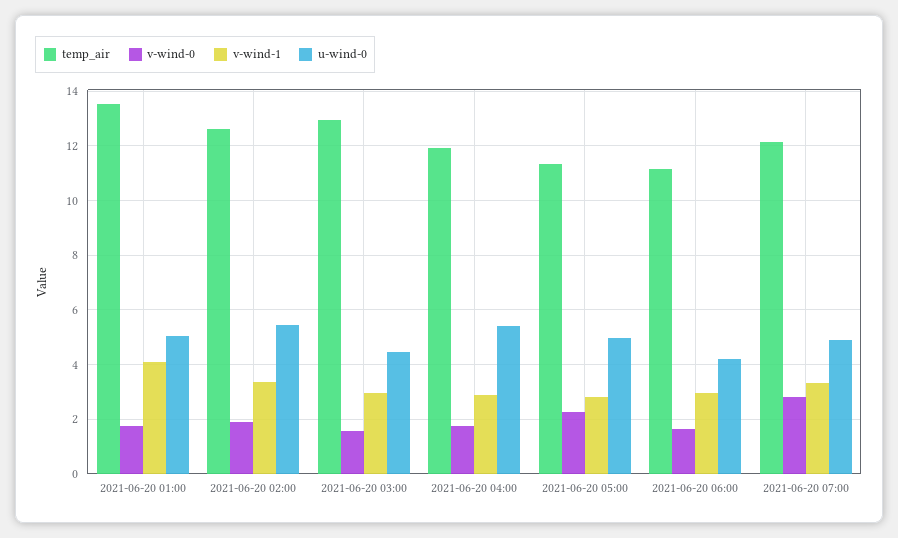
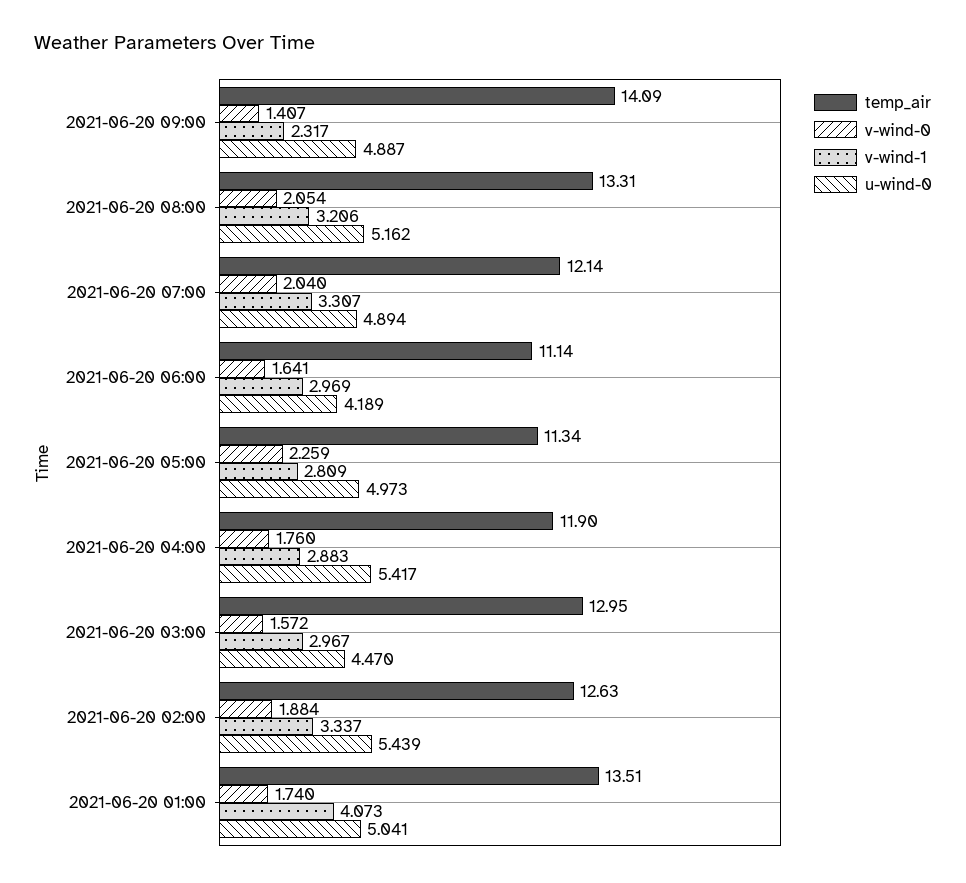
v-wind-0, 2021-06-20 07:00: 2.75 -> 2.04
temp_air, 2021-06-20 09:00: none -> 14.09
v-wind-0, 2021-06-20 09:00: none -> 1.407
v-wind-1, 2021-06-20 09:00: none -> 2.317
u-wind-0, 2021-06-20 09:00: none -> 4.887
temp_air, 2021-06-20 08:00: none -> 13.31
v-wind-0, 2021-06-20 08:00: none -> 2.054
v-wind-1, 2021-06-20 08:00: none -> 3.206
u-wind-0, 2021-06-20 08:00: none -> 5.162

